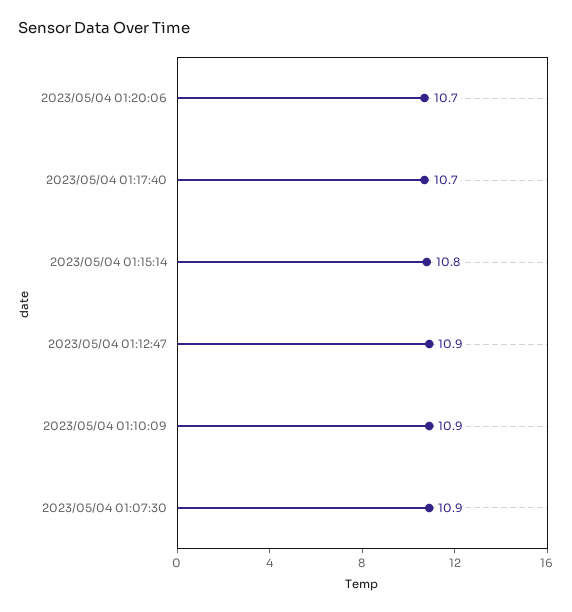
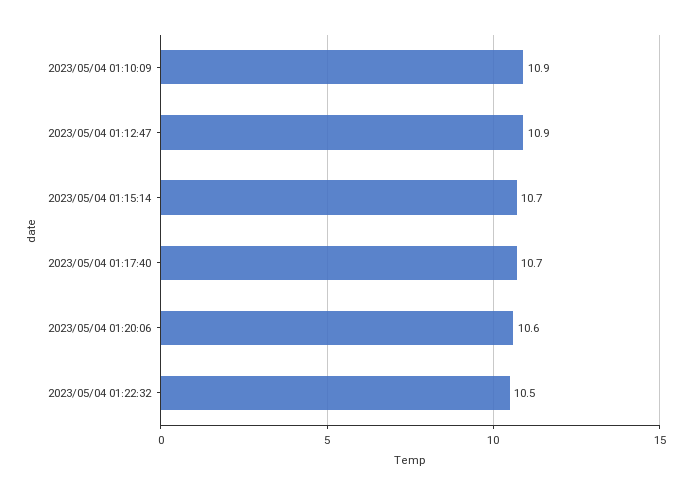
2023/05/04 01:20:06: 10.7 -> 10.6
2023/05/04 01:15:14: 10.8 -> 10.7
2023/05/04 01:07:30: 10.9 -> none
2023/05/04 01:22:32: none -> 10.5

